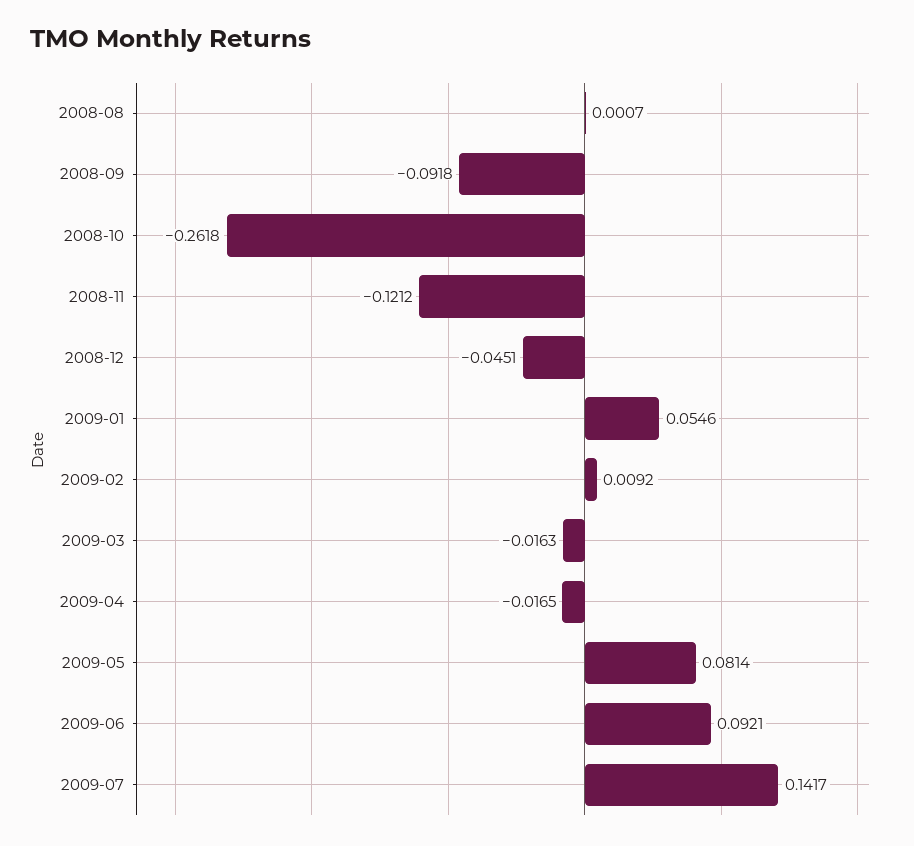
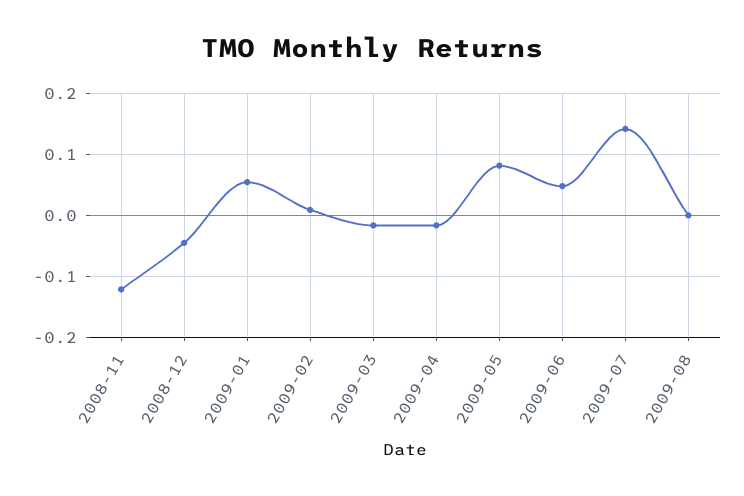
2008-08: 0.0007 -> none
2008-09: -0.0918 -> none
2008-10: -0.2618 -> none
2009-06: 0.0921 -> 0.05
2009-08: none -> 0

